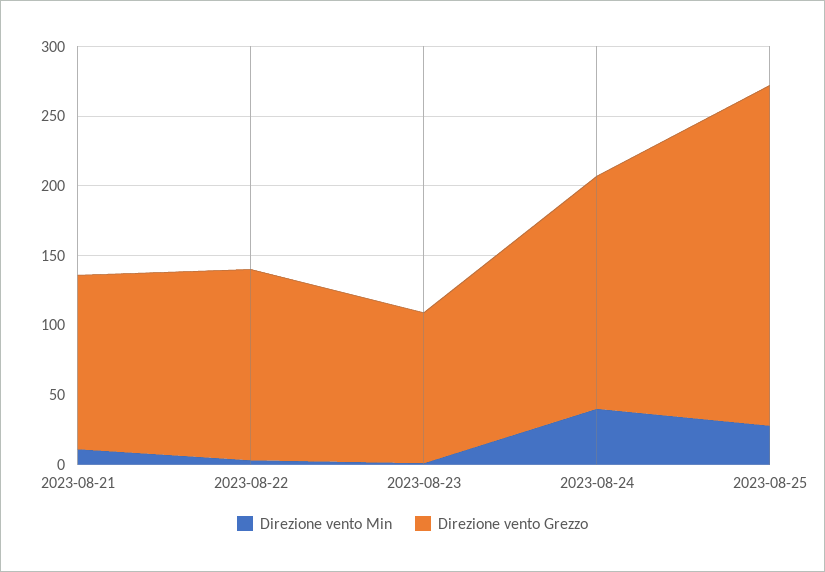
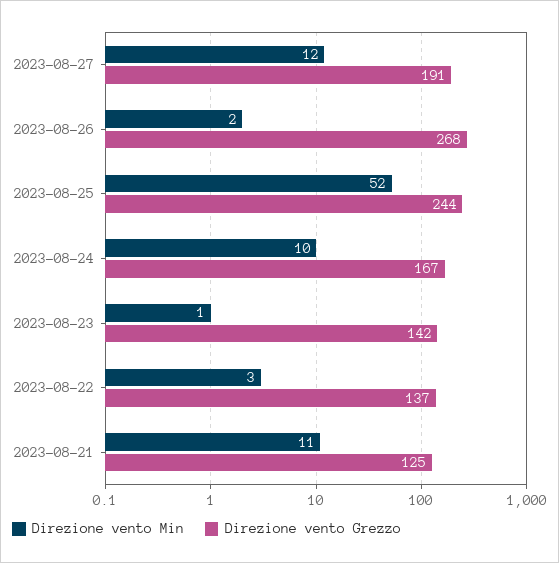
Direzione vento Grezzo, 2023-08-23: 110 -> 142
Direzione vento Min, 2023-08-24: 40 -> 10
Direzione vento Min, 2023-08-25: 30 -> 52
Direzione vento Min, 2023-08-27: none -> 12
Direzione vento Grezzo, 2023-08-27: none -> 191
Direzione vento Min, 2023-08-26: none -> 2
Direzione vento Grezzo, 2023-08-26: none -> 268

